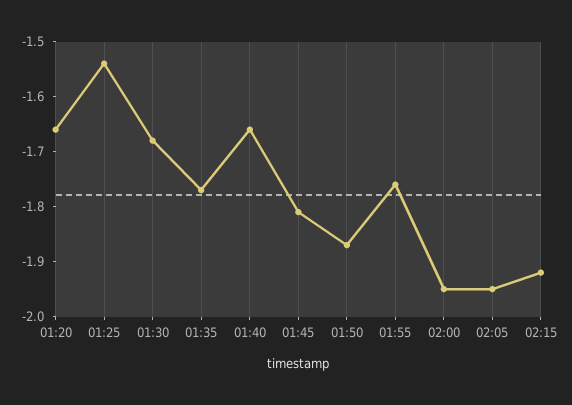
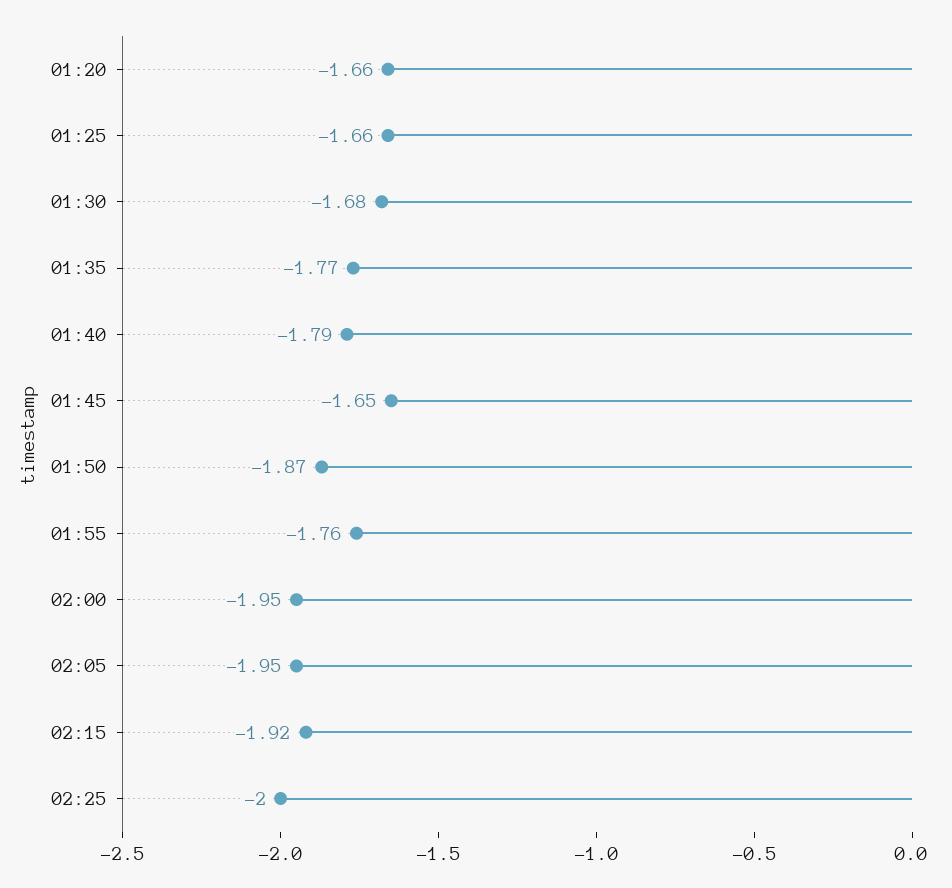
01:25: -1.55 -> -1.66
01:40: -1.65 -> -1.79
01:45: -1.8 -> -1.65
02:25: none -> -2

